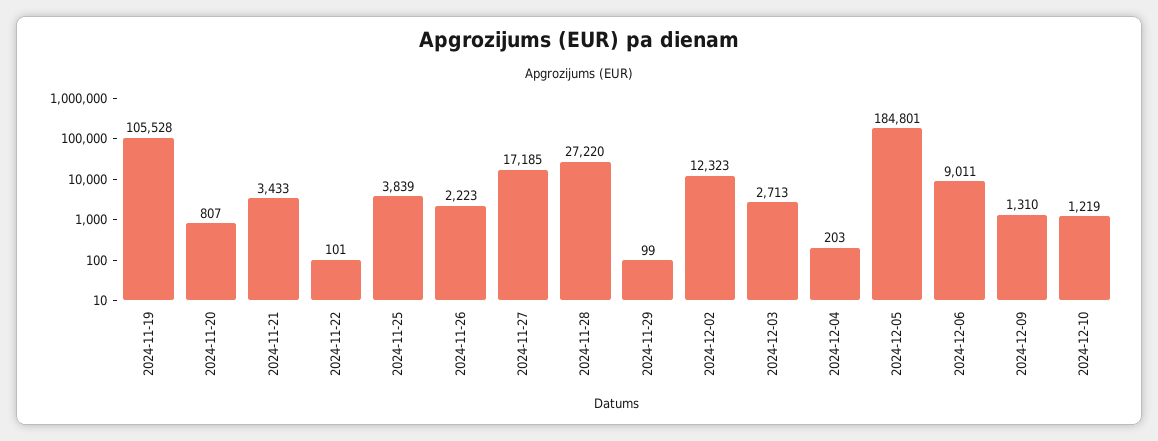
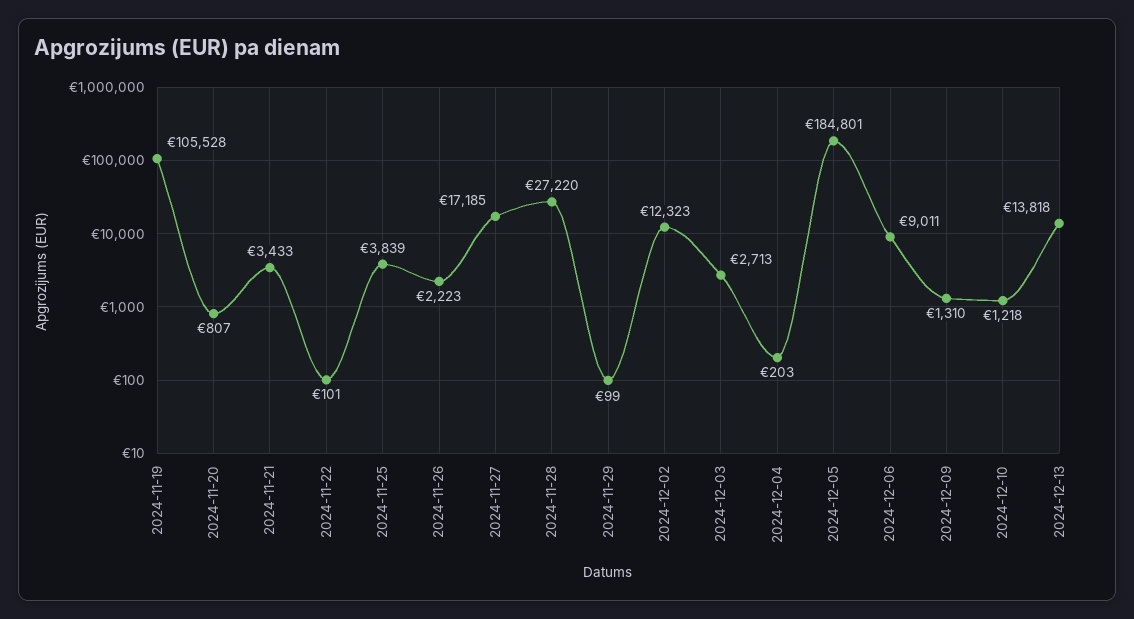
2024-12-10: 1219 -> 1218
2024-12-13: none -> 13818

